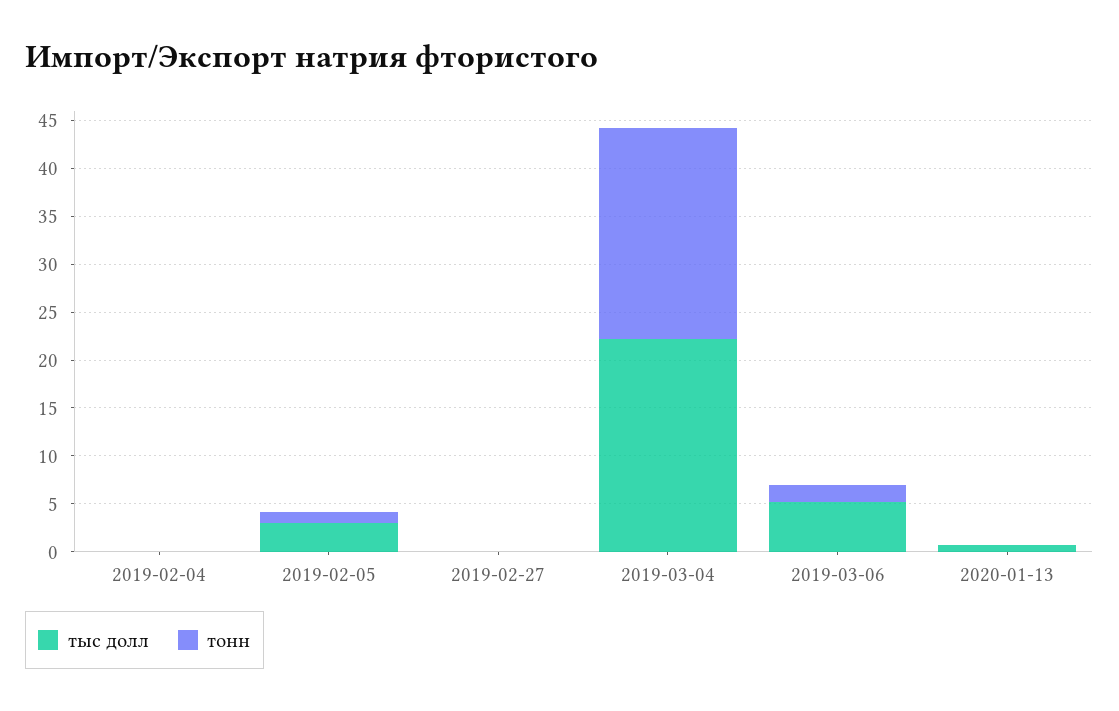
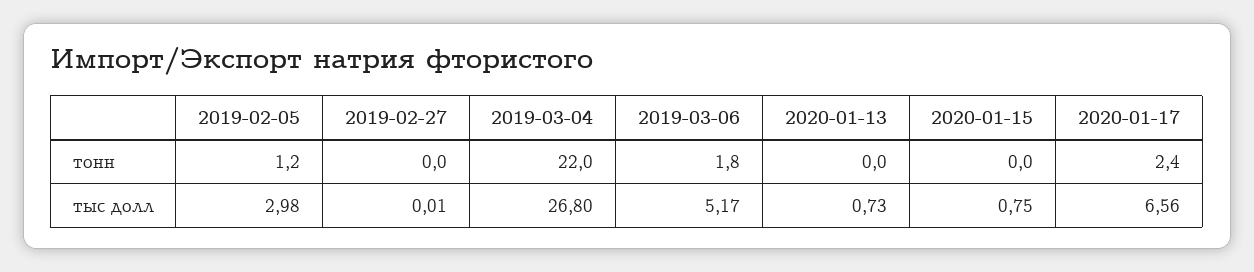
тыс долл, 2019-02-04: 0 -> none
тонн, 2019-02-04: 0 -> none
тыс долл, 2019-03-04: 22 -> 26.8
тонн, 2020-01-15: none -> 0
тонн, 2020-01-17: none -> 2.4
тыс долл, 2020-01-15: none -> 0.75
тыс долл, 2020-01-17: none -> 6.56

